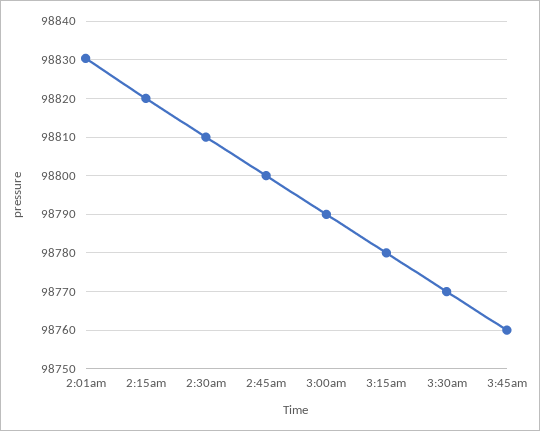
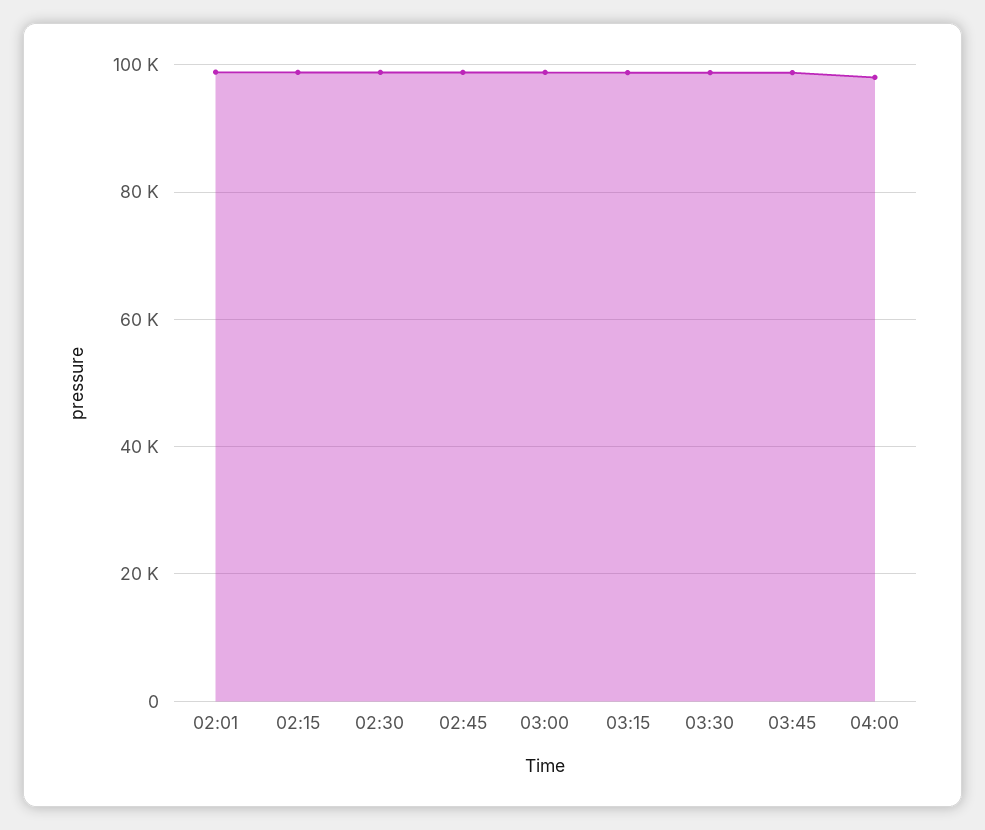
04:00: none -> 98000

